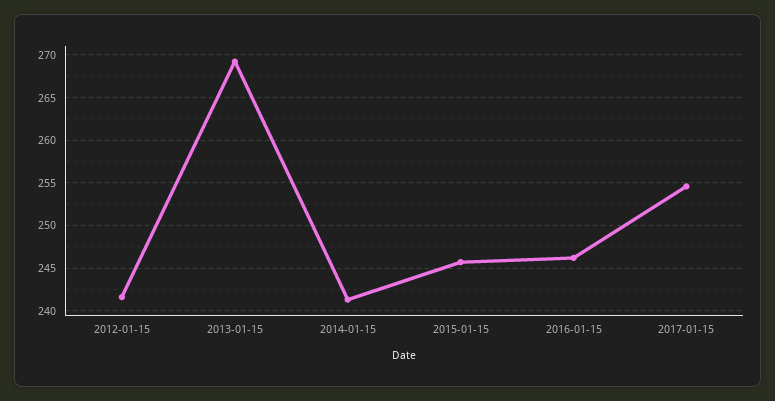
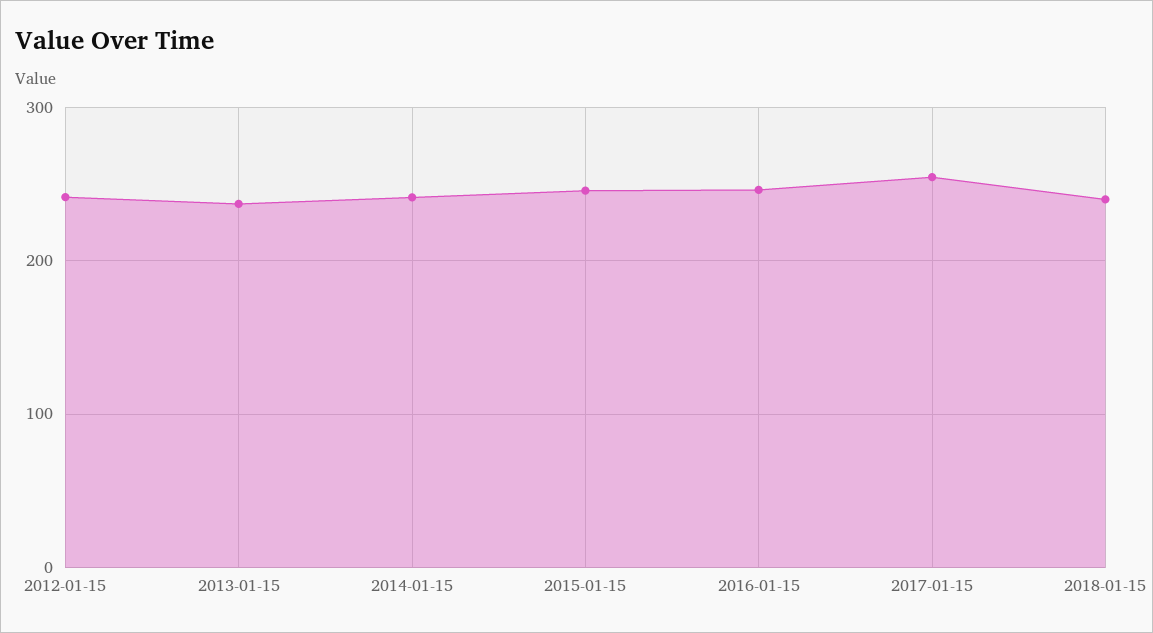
2013-01-15: 269 -> 240
2018-01-15: none -> 240

